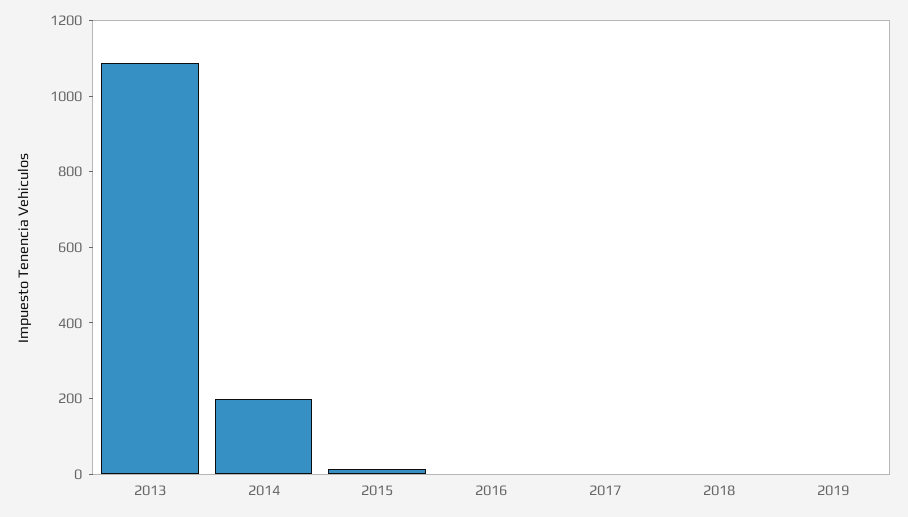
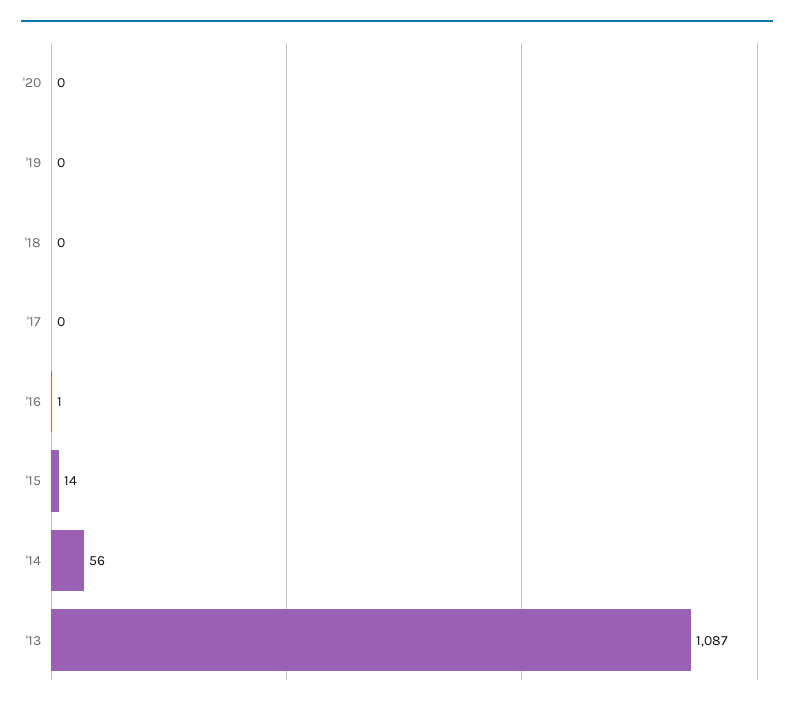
2014: 200 -> 56
'20: none -> 0

